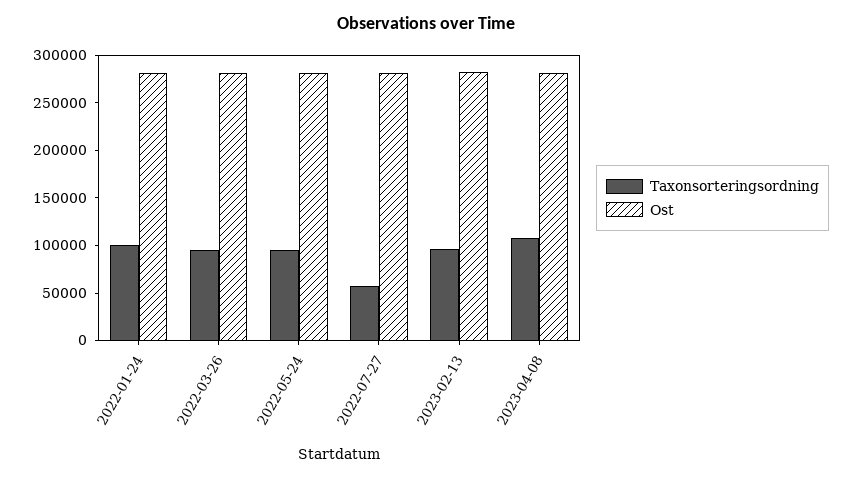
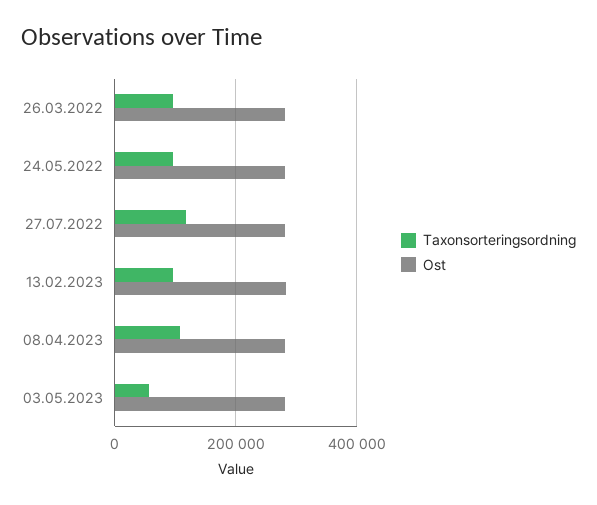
Taxonsorteringsordning, 2022-01-24: 100000 -> none
Ost, 2022-01-24: 280000 -> none
Taxonsorteringsordning, 2022-07-27: 60000 -> 120000
Taxonsorteringsordning, 03.05.2023: none -> 60000
Ost, 03.05.2023: none -> 280000

